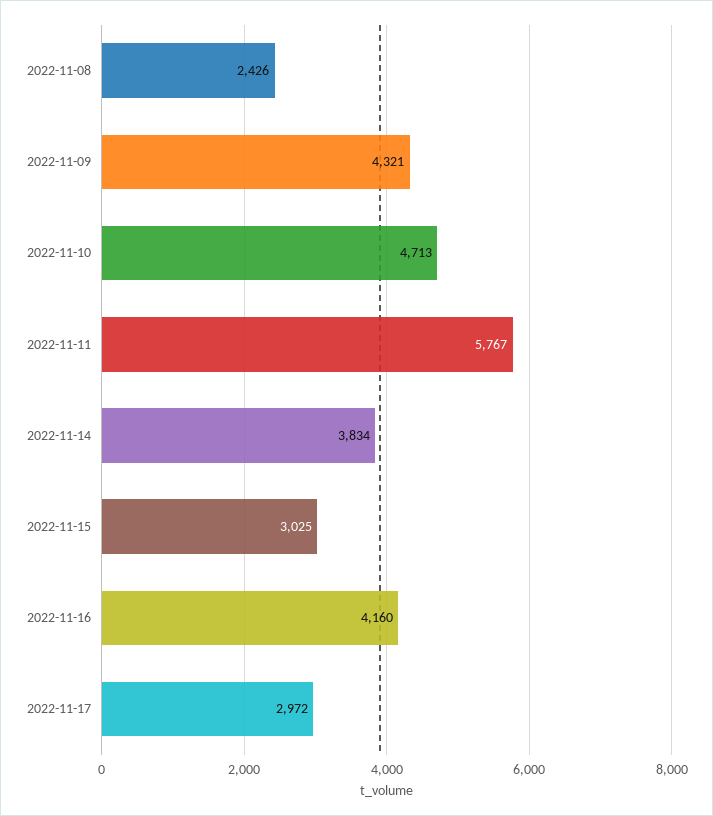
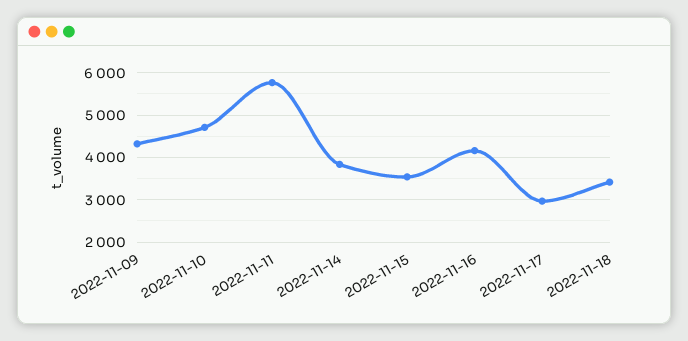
2022-11-08: 2426 -> none
2022-11-15: 3025 -> 3600
2022-11-18: none -> 3400

